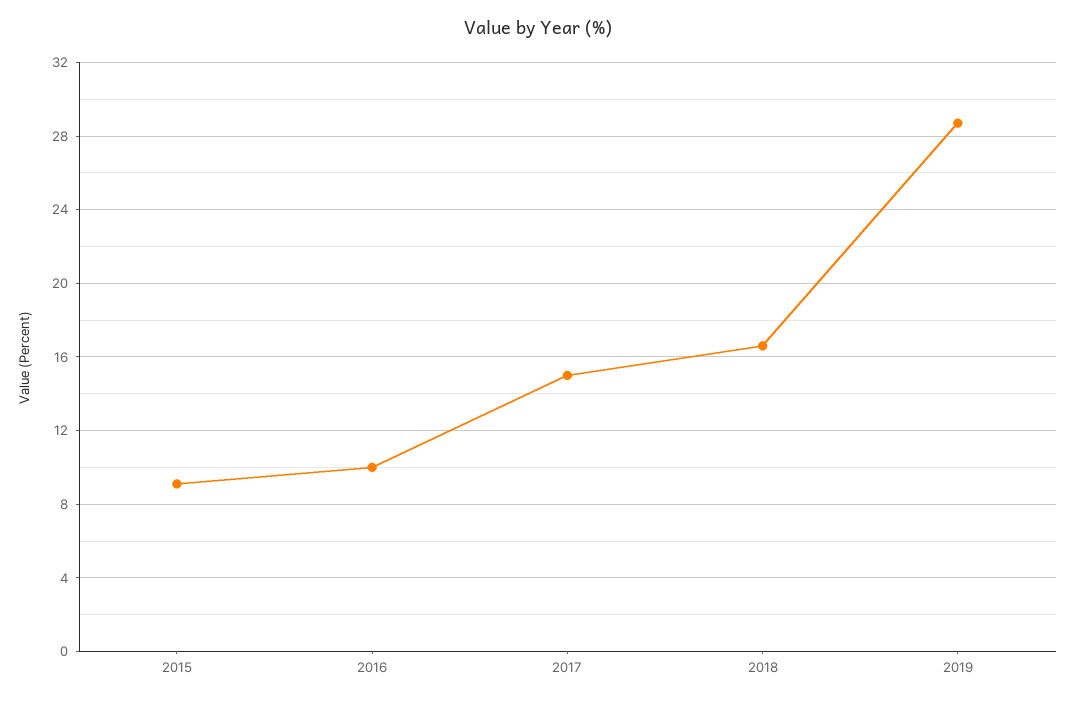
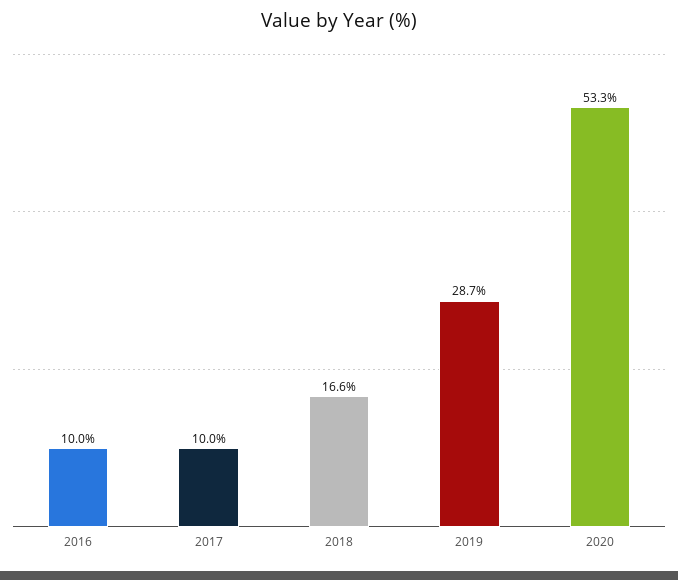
2015: 9 -> none
2017: 15 -> 10
2020: none -> 53.3

